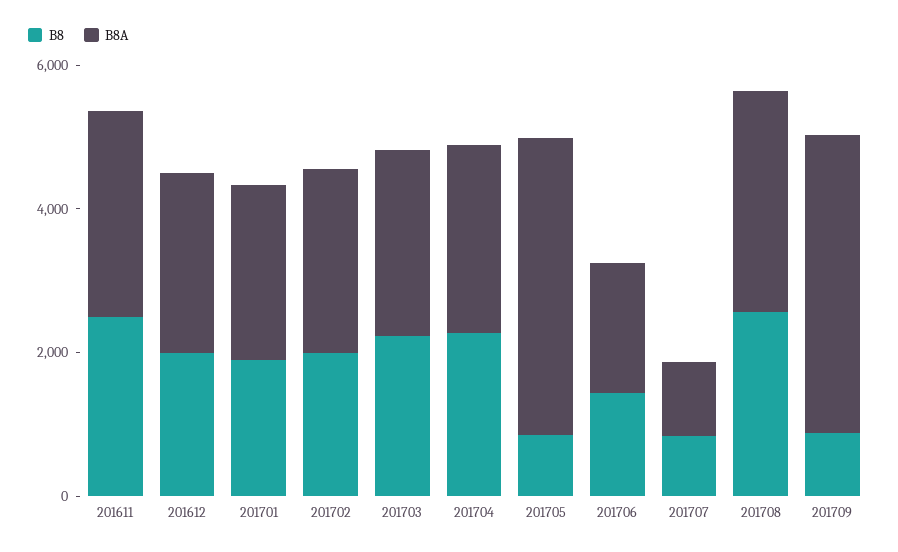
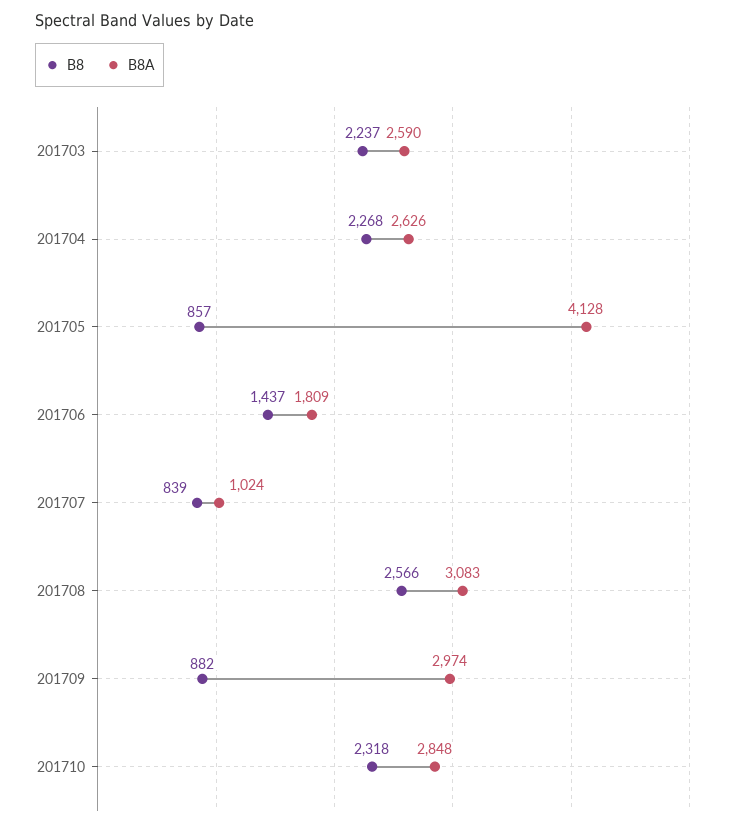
B8, 201611: 2500 -> none
B8A, 201611: 3000 -> none
B8, 201612: 2000 -> none
B8A, 201612: 2500 -> none
B8, 201701: 2000 -> none
B8A, 201701: 2500 -> none
B8, 201702: 2000 -> none
B8A, 201702: 2500 -> none
B8A, 201709: 4000 -> 2974
B8, 201710: none -> 2318
B8A, 201710: none -> 2848

